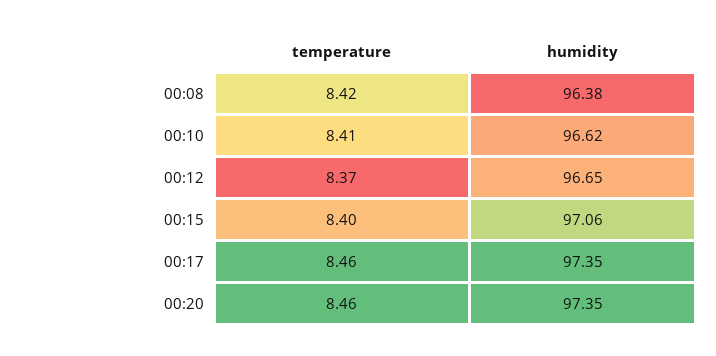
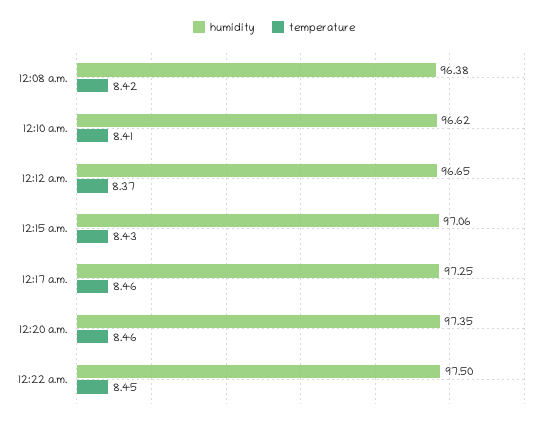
temperature, 00:15: 8.4 -> 8.43
humidity, 00:17: 97.35 -> 97.25
humidity, 12:22 a.m.: none -> 97.5
temperature, 12:22 a.m.: none -> 8.45

